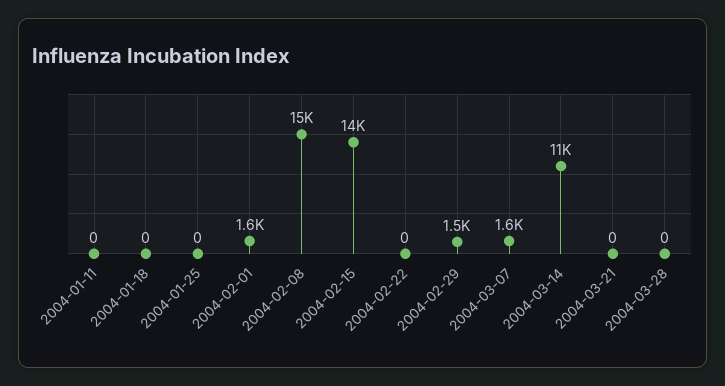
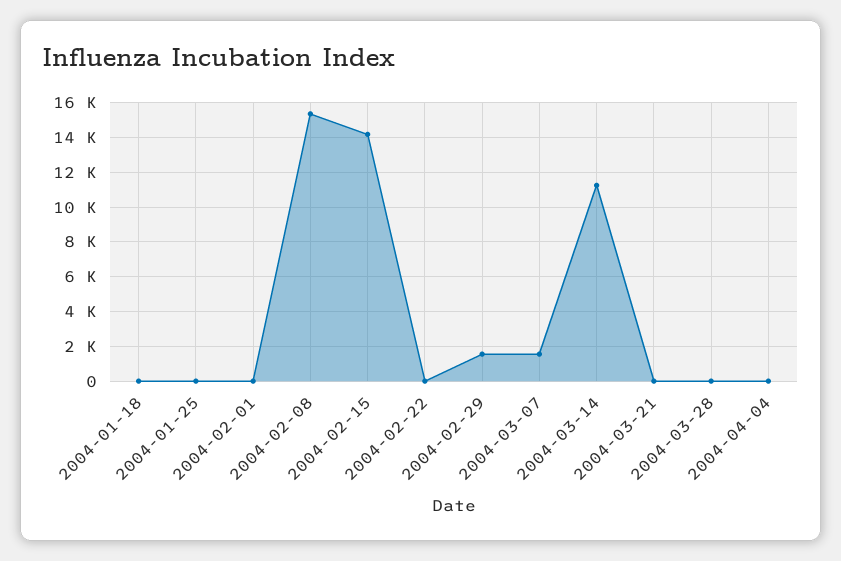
2004-01-11: 0 -> none
2004-02-01: 1600 -> 0
2004-04-04: none -> 0

